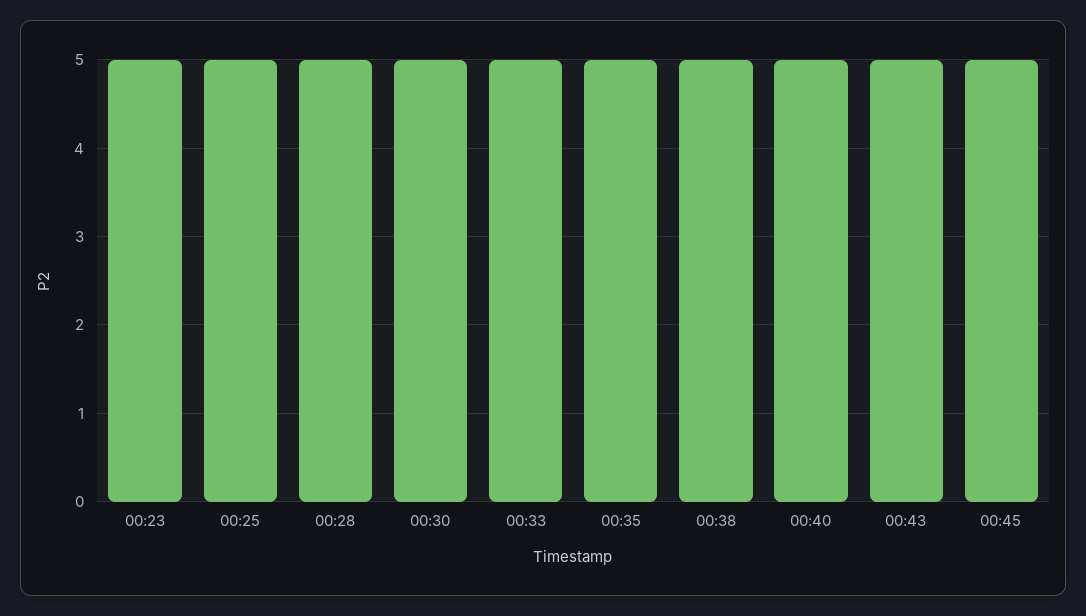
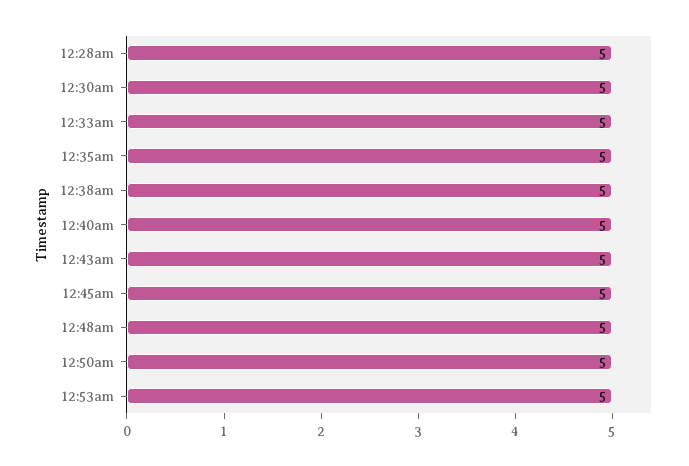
00:23: 5 -> none
00:25: 5 -> none
12:48am: none -> 5
12:50am: none -> 5
12:53am: none -> 5

